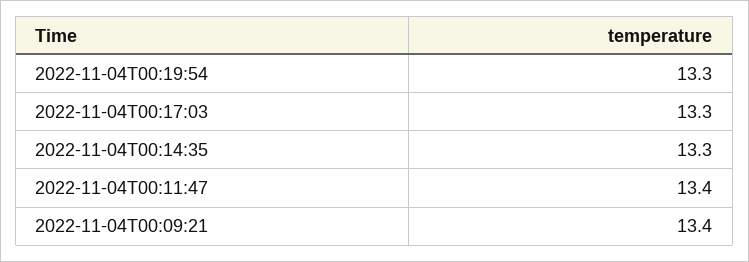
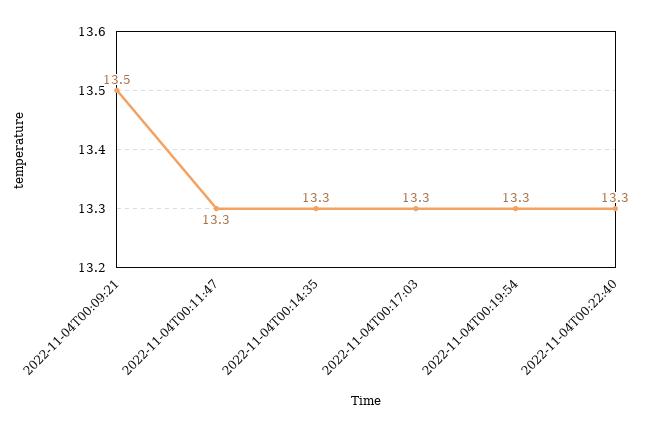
2022-11-04T00:11:47: 13.4 -> 13.3
2022-11-04T00:09:21: 13.4 -> 13.5
2022-11-04T00:22:40: none -> 13.3

